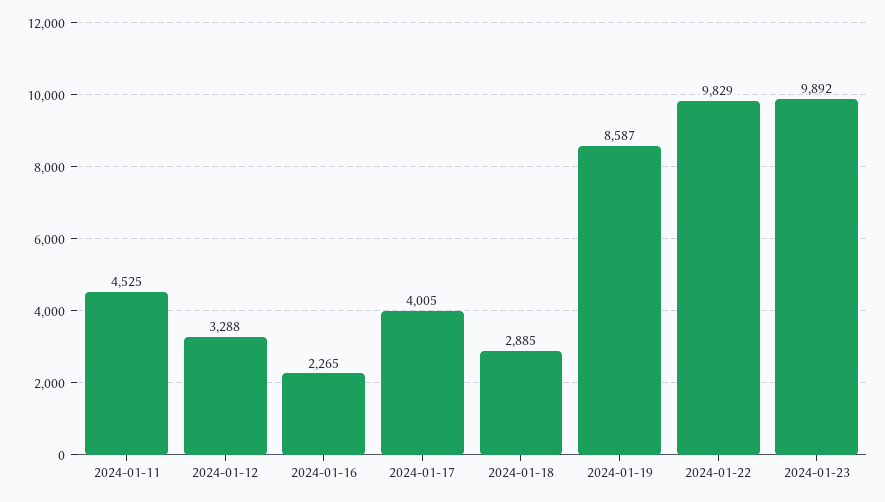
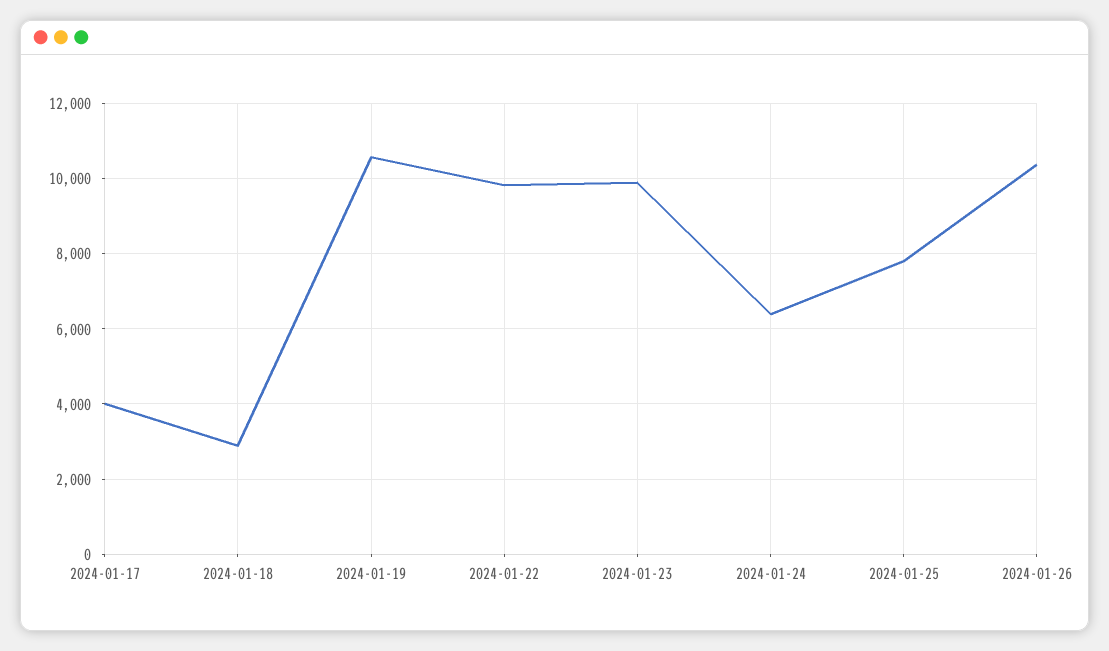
2024-01-11: 4525 -> none
2024-01-12: 3288 -> none
2024-01-16: 2265 -> none
2024-01-19: 8587 -> 10600
2024-01-24: none -> 6400
2024-01-25: none -> 7800
2024-01-26: none -> 10400

